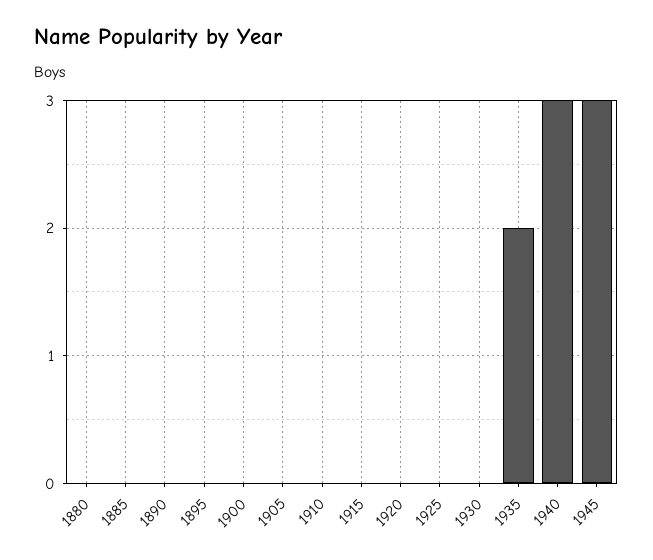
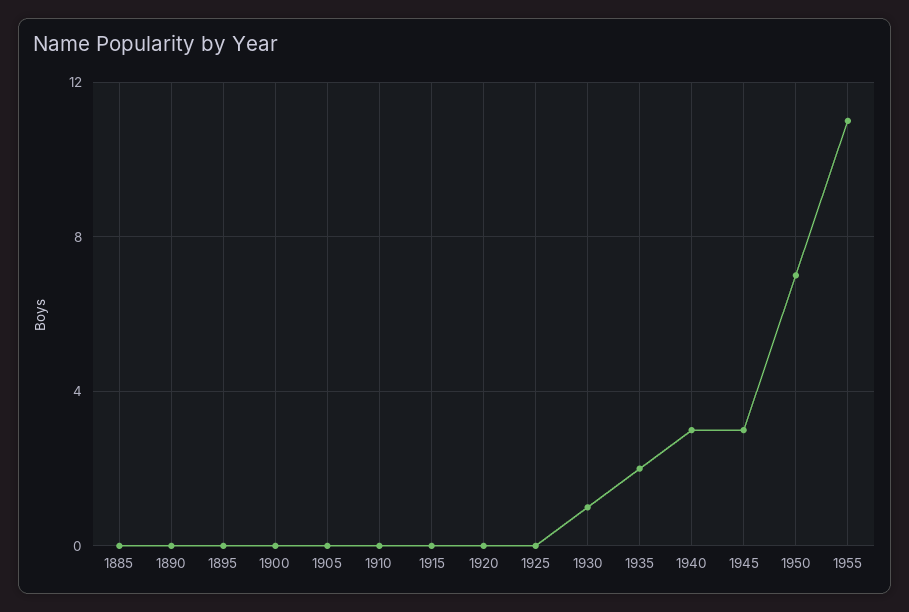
1880: 0 -> none
1930: 0 -> 1
1950: none -> 7
1955: none -> 11

